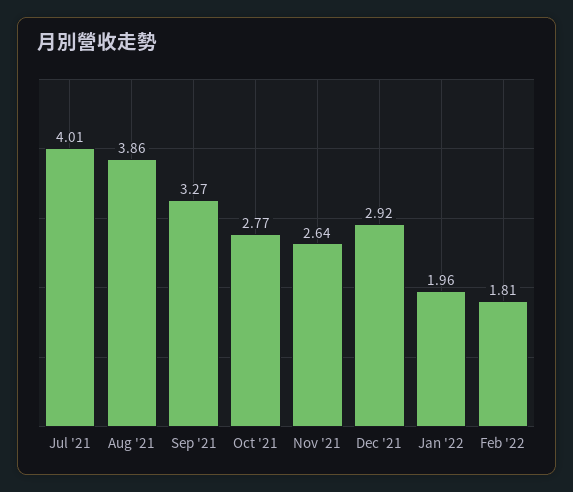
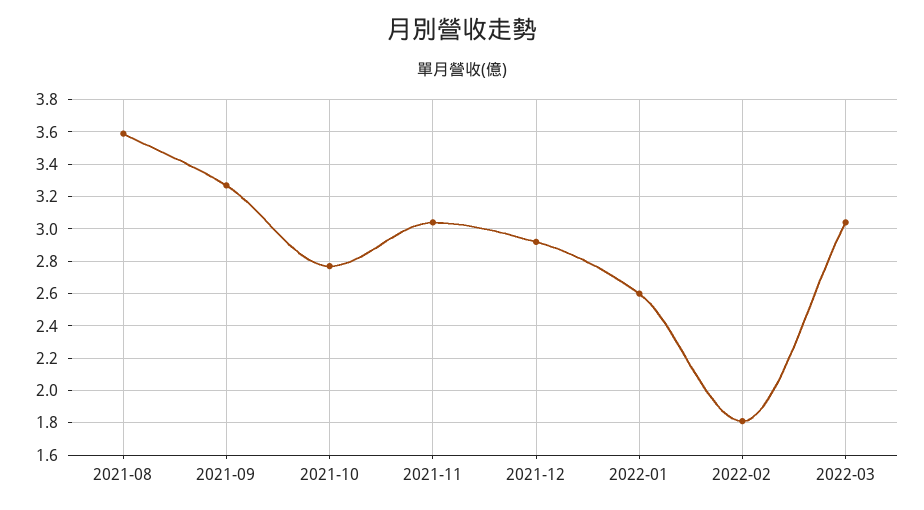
Jul '21: 4.01 -> none
Aug '21: 3.86 -> 3.6
Nov '21: 2.64 -> 3.05
Jan '22: 1.96 -> 2.6
2022-03: none -> 3.05

